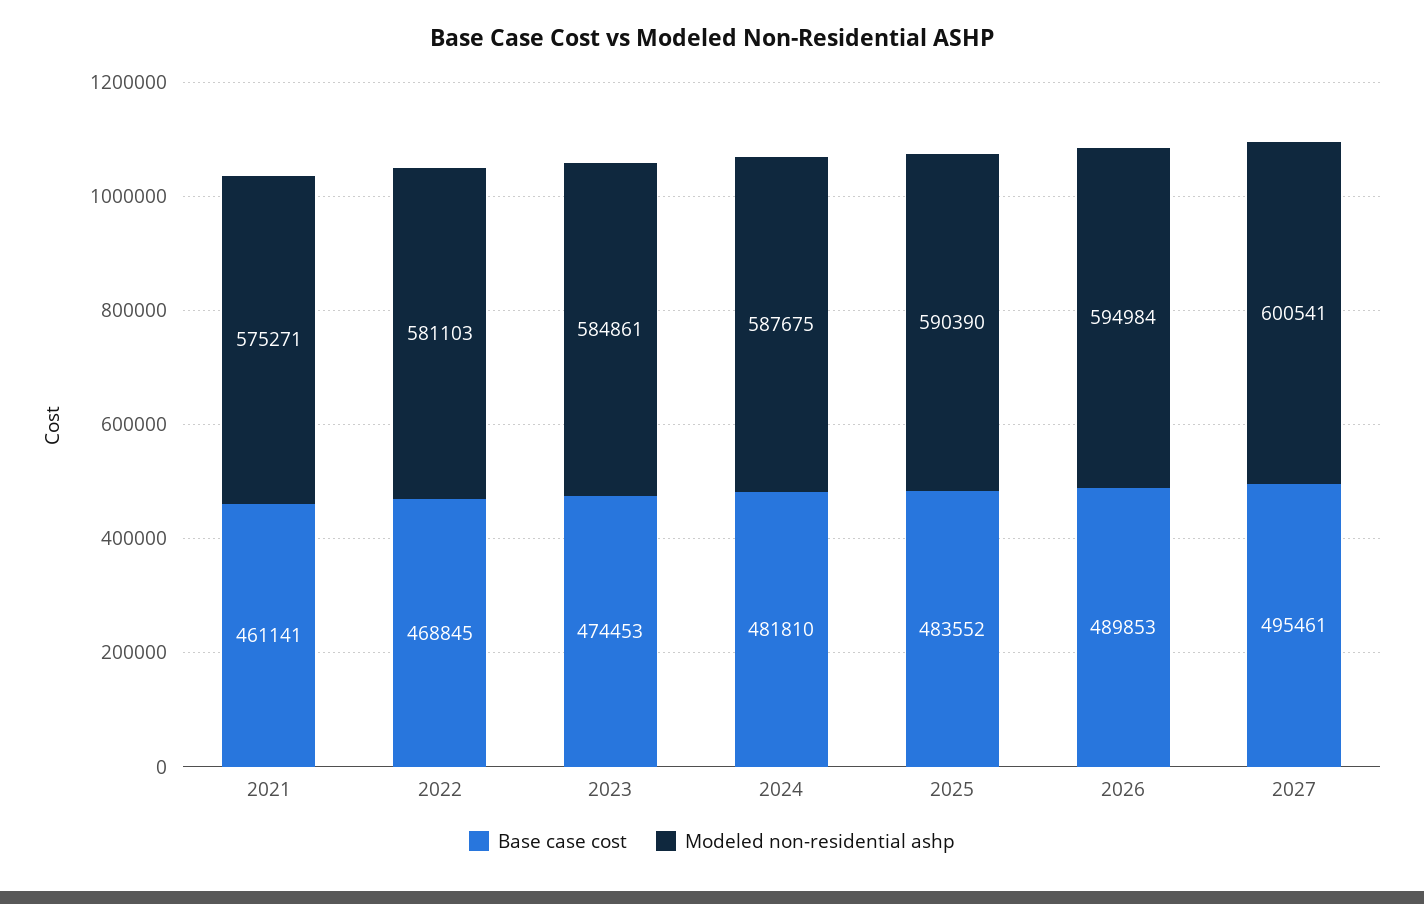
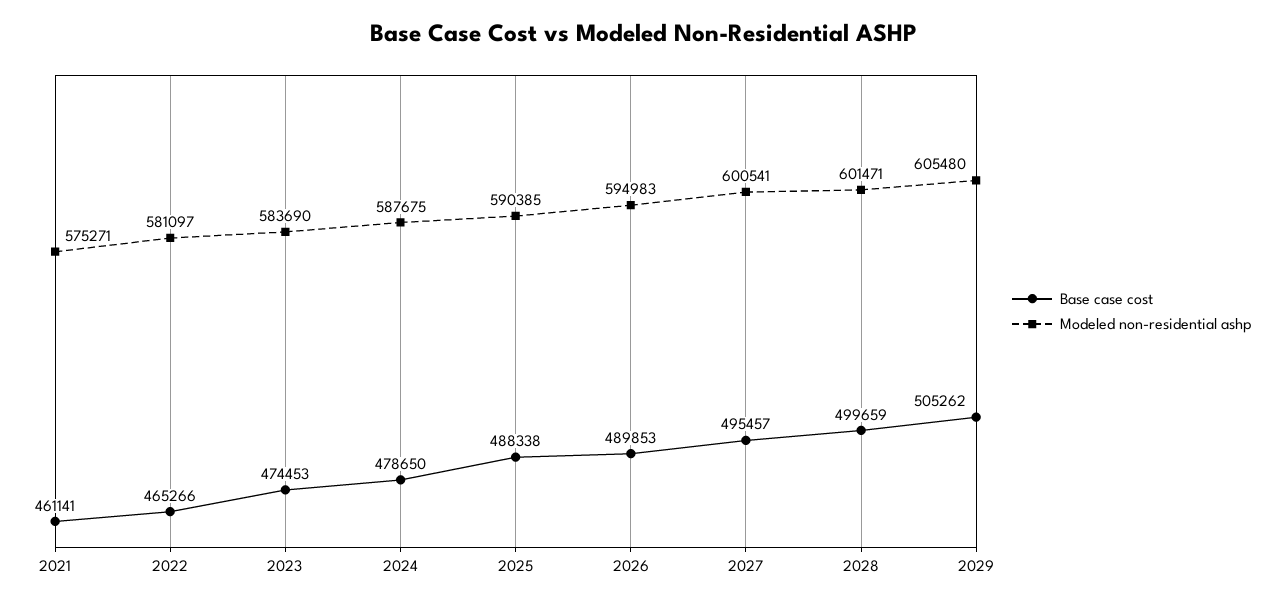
Base case cost, 2022: 468845 -> 465266
Modeled non-residential ashp, 2022: 581103 -> 581097
Modeled non-residential ashp, 2023: 584861 -> 583690
Base case cost, 2024: 481810 -> 478650
Base case cost, 2025: 483552 -> 488338
Modeled non-residential ashp, 2025: 590390 -> 590385
Modeled non-residential ashp, 2026: 594984 -> 594983
Base case cost, 2027: 495461 -> 495457
Base case cost, 2028: none -> 499659
Modeled non-residential ashp, 2028: none -> 601471
Base case cost, 2029: none -> 505262
Modeled non-residential ashp, 2029: none -> 605480

